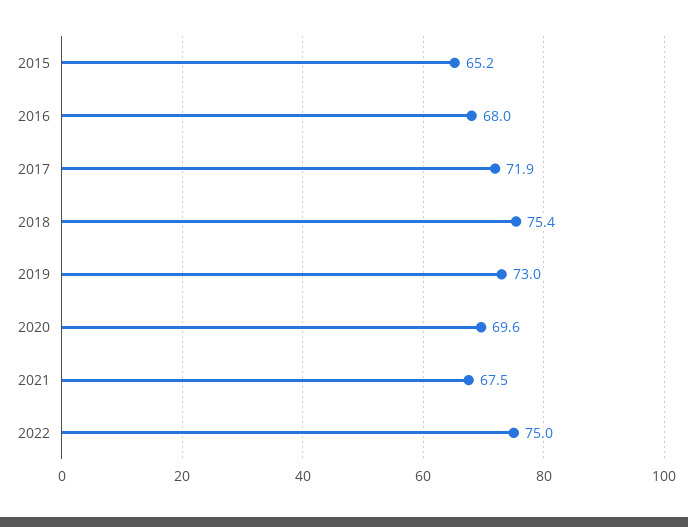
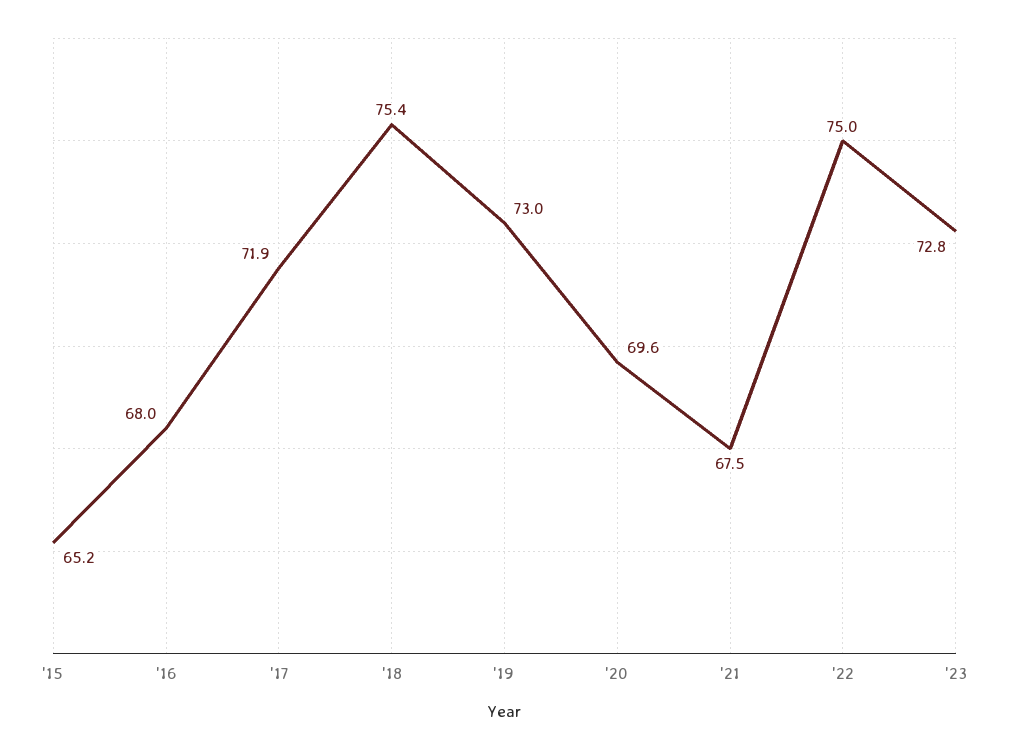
'23: none -> 72.8

